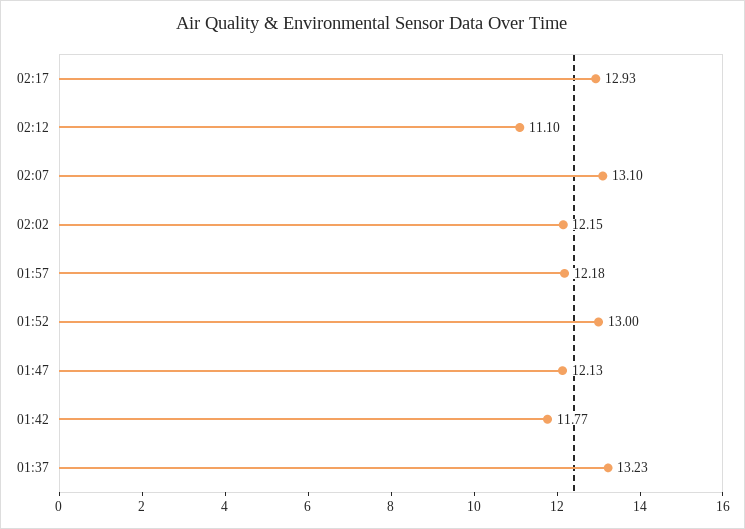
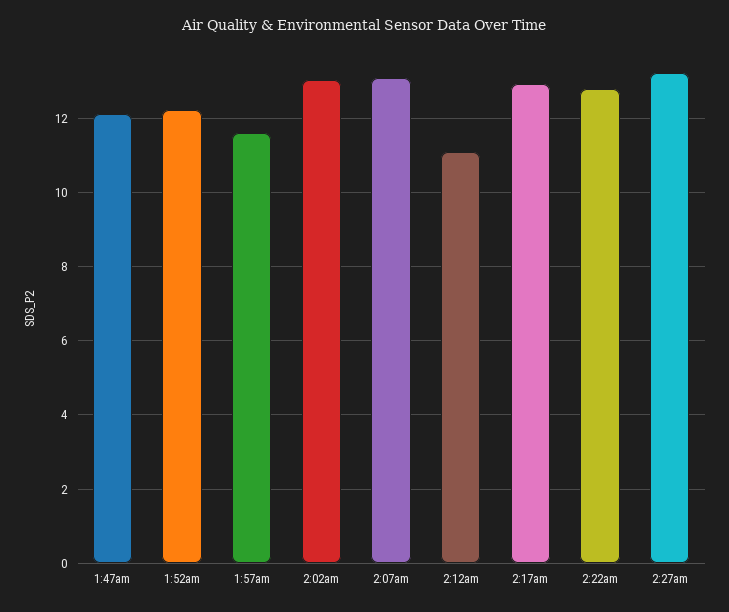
02:02: 12.15 -> 13
01:57: 12.18 -> 11.6
01:52: 13 -> 12.2
01:42: 11.77 -> none
01:37: 13.23 -> none
2:22am: none -> 12.8
2:27am: none -> 13.2

